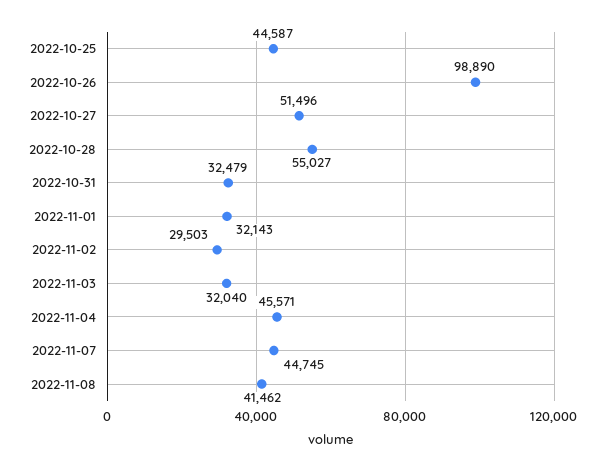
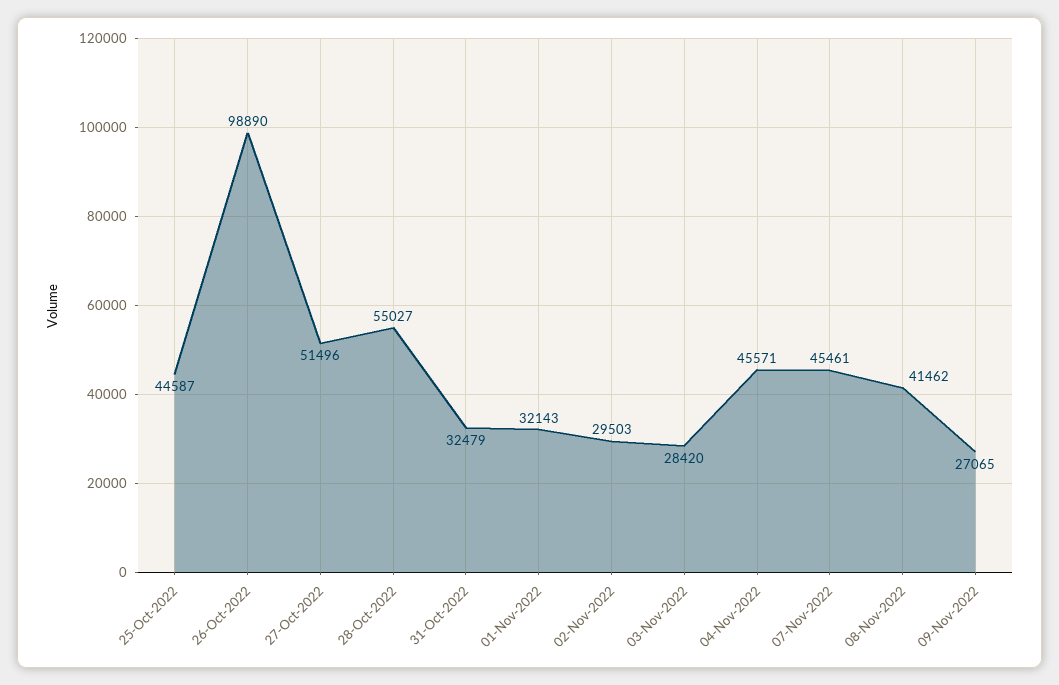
2022-11-03: 32040 -> 28420
2022-11-07: 44745 -> 45461
09-Nov-2022: none -> 27065

